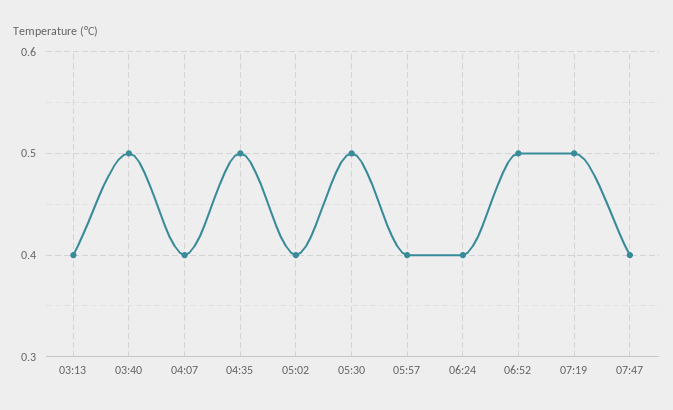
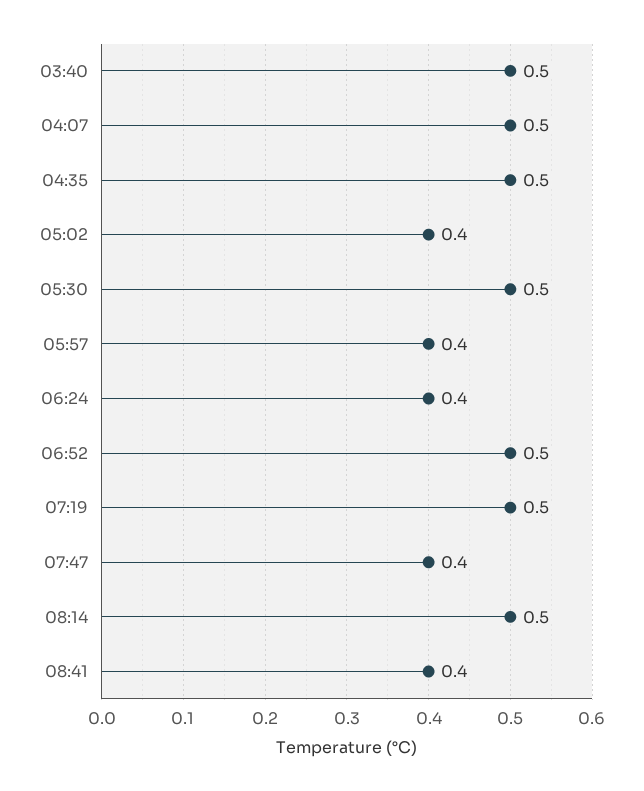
03:13: 0.4 -> none
04:07: 0.4 -> 0.5
08:14: none -> 0.5
08:41: none -> 0.4

